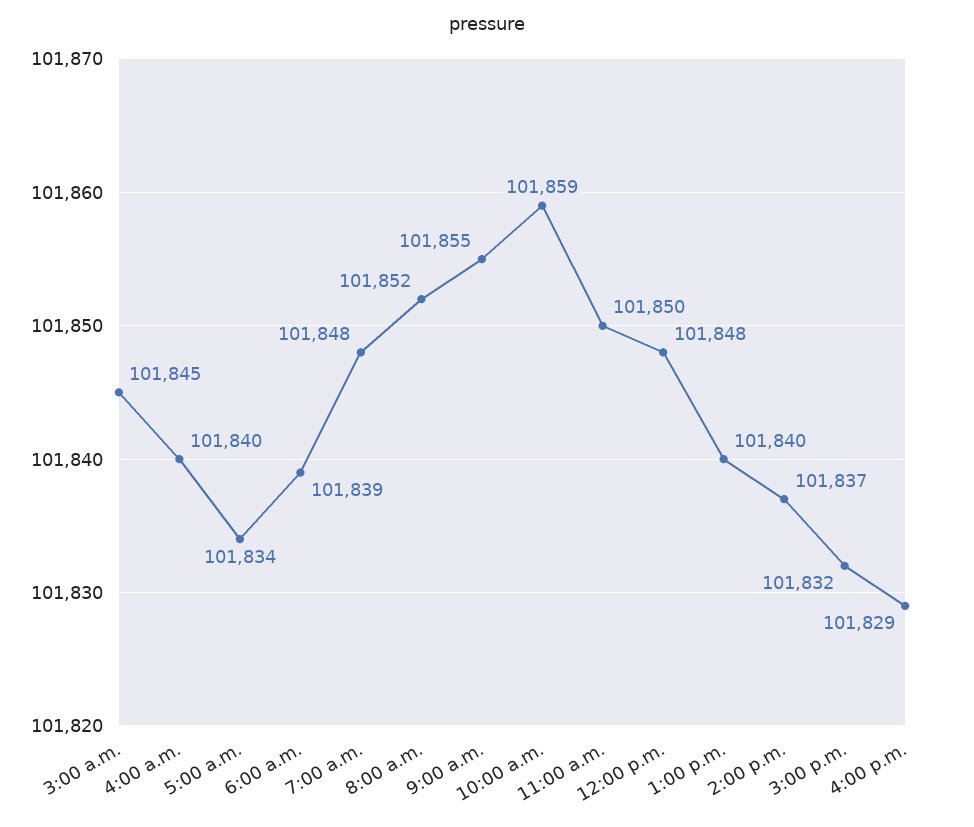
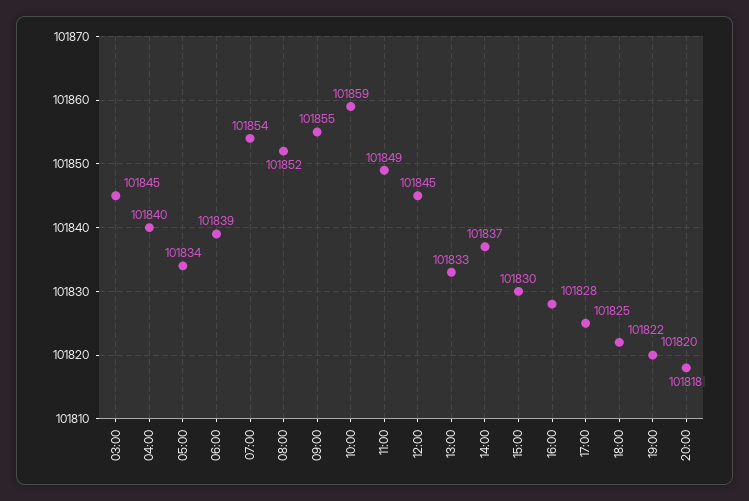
7:00 a.m.: 101848 -> 101854
11:00 a.m.: 101850 -> 101849
12:00 p.m.: 101848 -> 101845
1:00 p.m.: 101840 -> 101833
3:00 p.m.: 101832 -> 101830
4:00 p.m.: 101829 -> 101828
17:00: none -> 101825
18:00: none -> 101822
19:00: none -> 101820
20:00: none -> 101818

